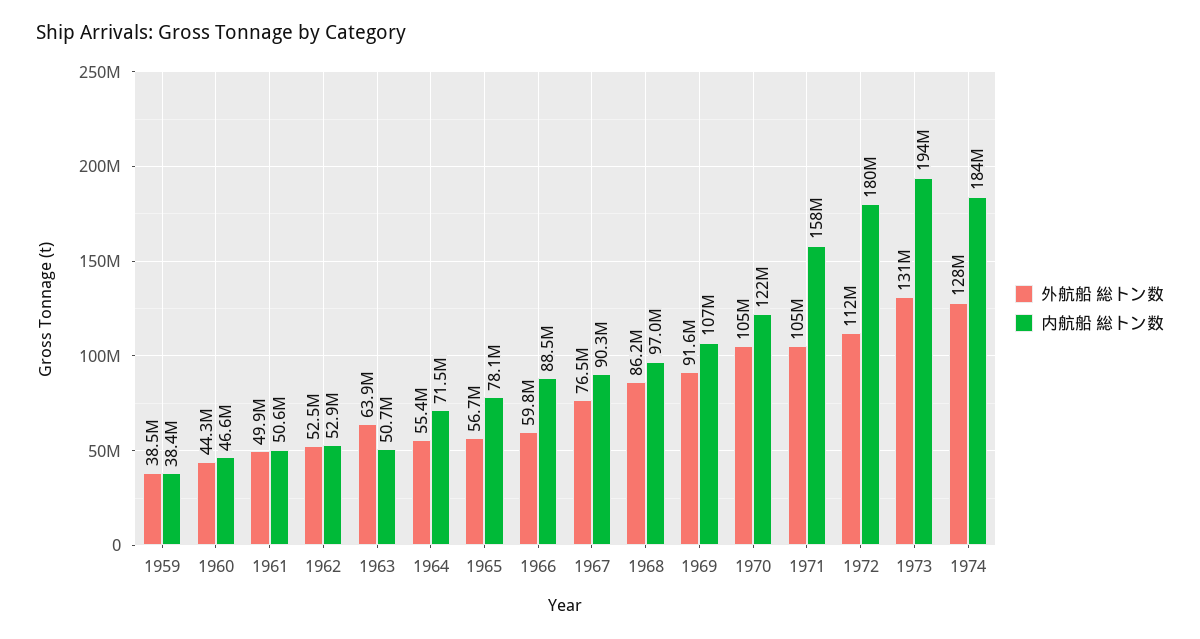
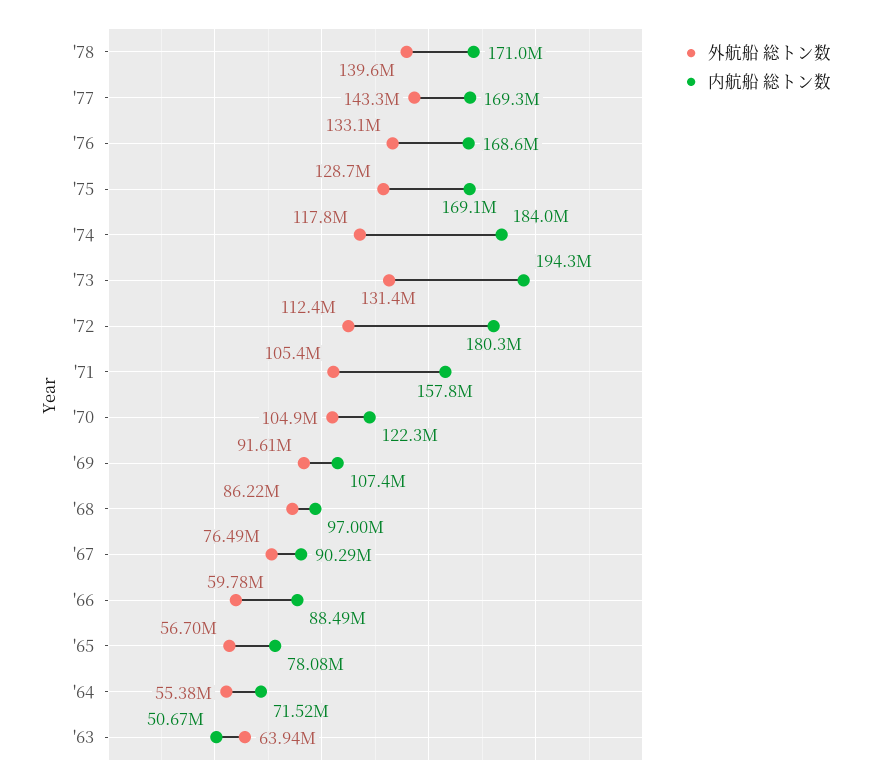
外航船 総トン数, 1959: 38500000 -> none
内航船 総トン数, 1959: 38400000 -> none
外航船 総トン数, 1960: 44300000 -> none
内航船 総トン数, 1960: 46600000 -> none
外航船 総トン数, 1961: 49900000 -> none
内航船 総トン数, 1961: 50600000 -> none
外航船 総トン数, 1962: 52500000 -> none
内航船 総トン数, 1962: 52900000 -> none
外航船 総トン数, 1974: 128000000 -> 117800000
外航船 総トン数, '78: none -> 139600000
内航船 総トン数, '78: none -> 171000000
外航船 総トン数, '77: none -> 143300000
内航船 総トン数, '77: none -> 169300000
外航船 総トン数, '76: none -> 133100000
内航船 総トン数, '76: none -> 168600000
外航船 総トン数, '75: none -> 128700000
内航船 総トン数, '75: none -> 169100000

